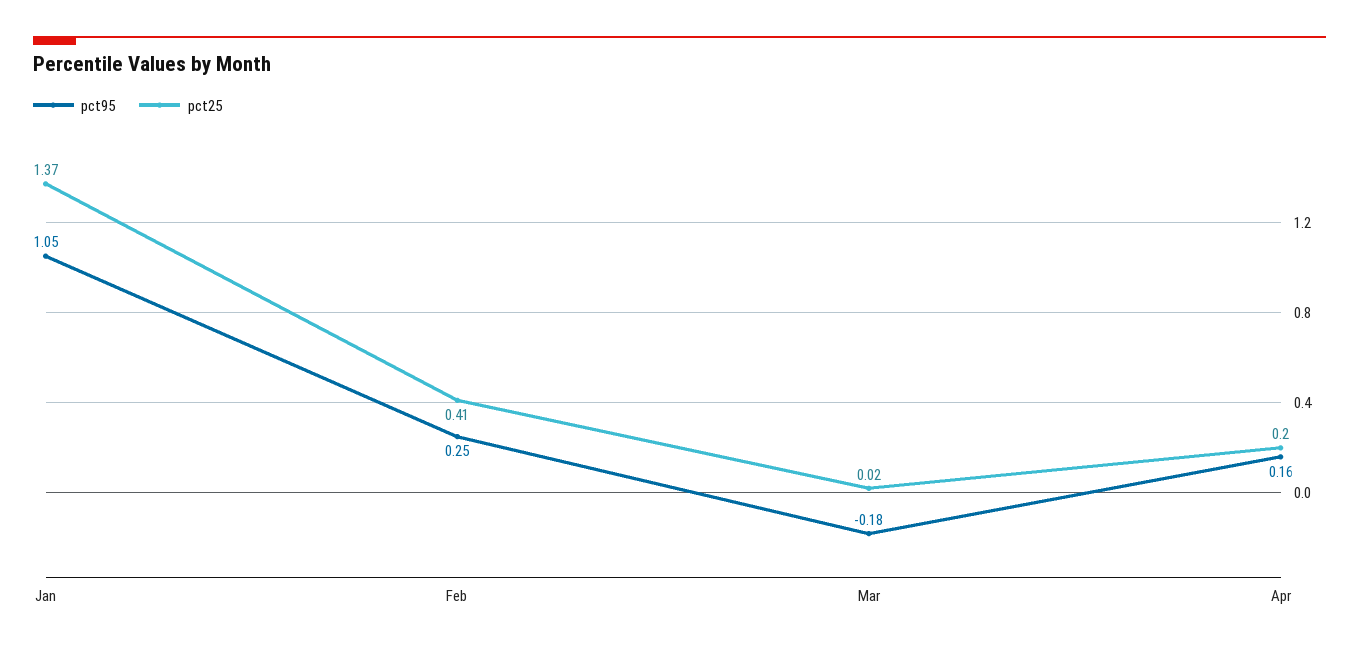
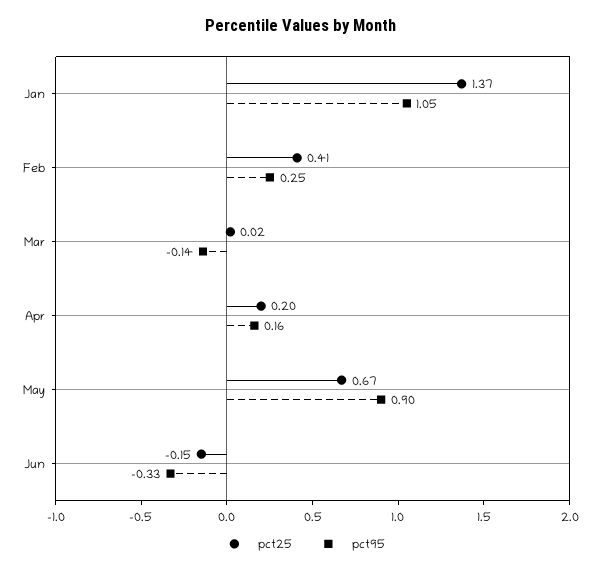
pct95, Mar: -0.18 -> -0.14
pct25, May: none -> 0.67
pct95, May: none -> 0.9
pct25, Jun: none -> -0.15
pct95, Jun: none -> -0.33

